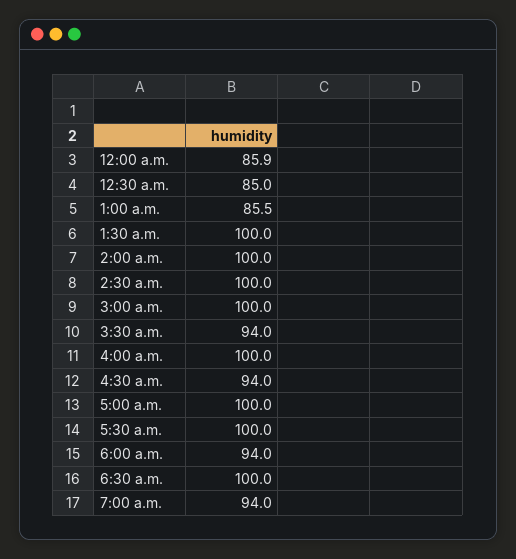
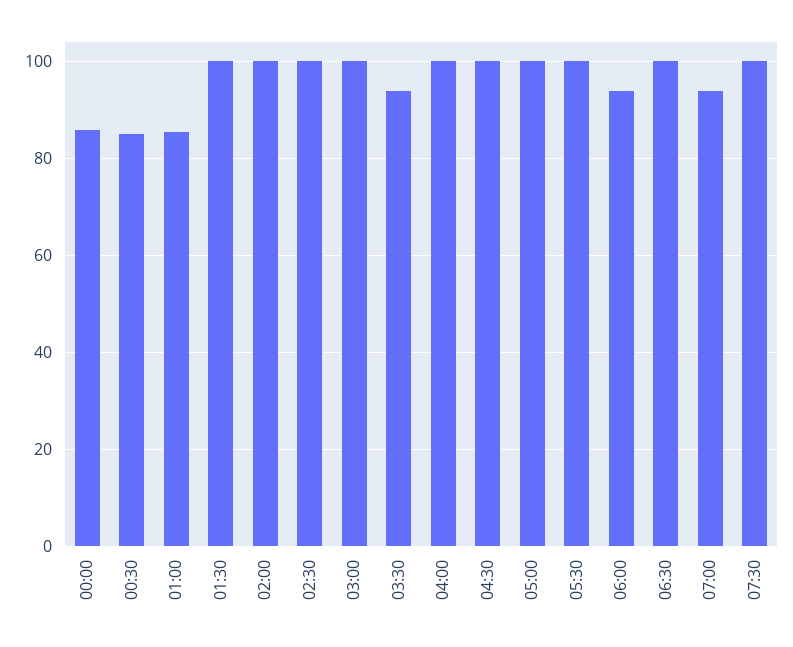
4:30 a.m.: 94 -> 100
07:30: none -> 100

